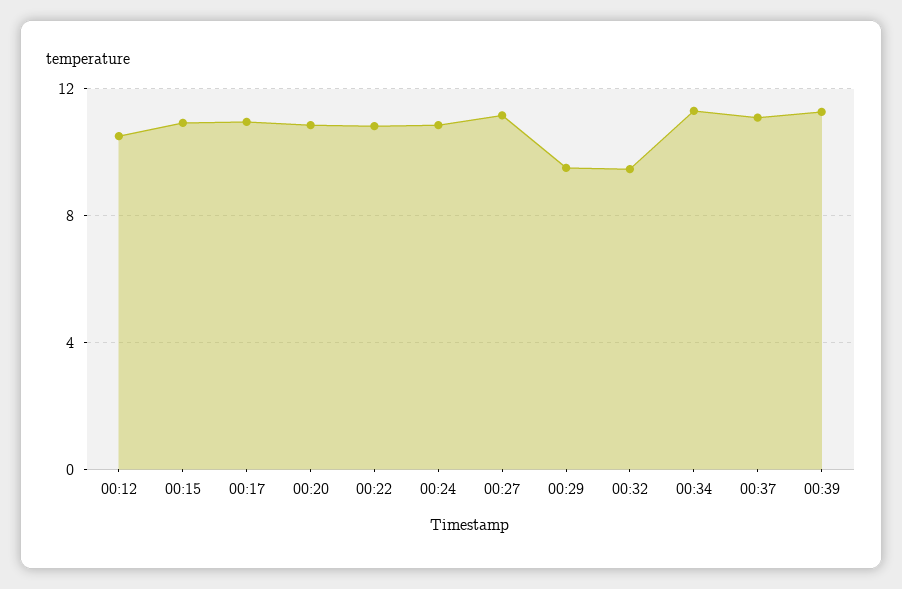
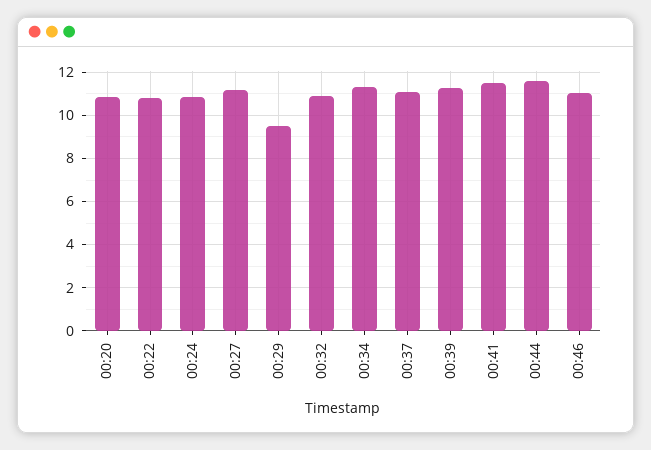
00:12: 10.5 -> none
00:15: 11 -> none
00:17: 11 -> none
00:32: 9.5 -> 11
00:41: none -> 11.5
00:44: none -> 11.5
00:46: none -> 11

